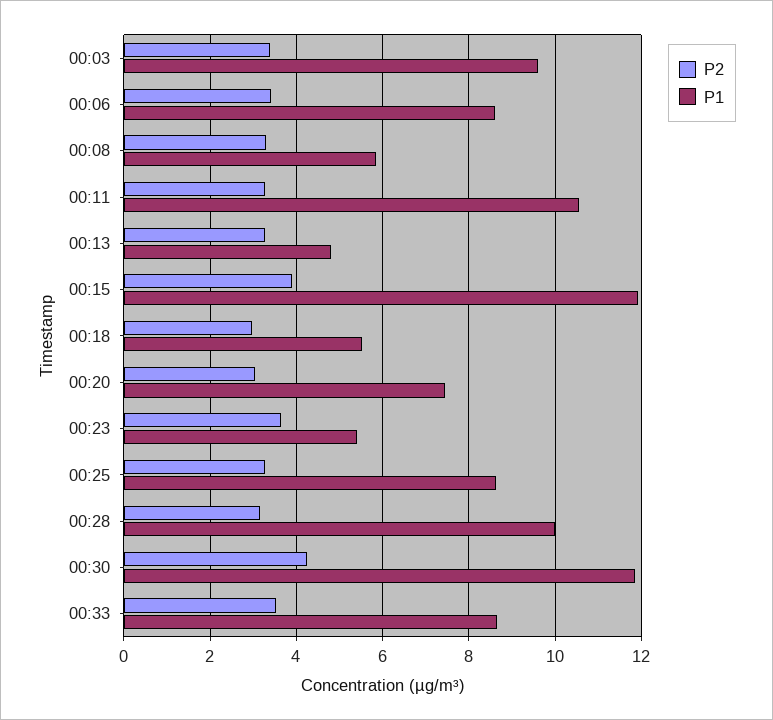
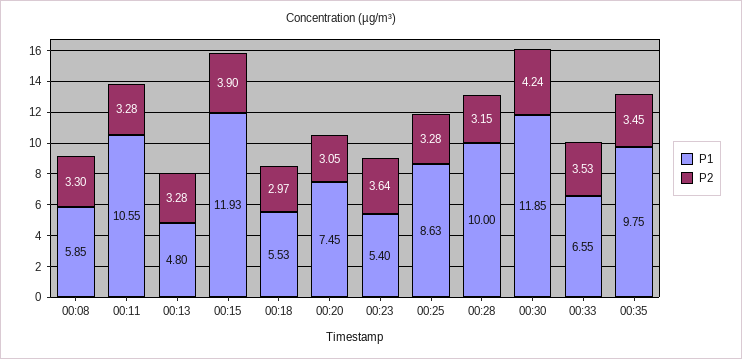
P2, 00:03: 3.4 -> none
P1, 00:03: 9.6 -> none
P2, 00:06: 3.4 -> none
P1, 00:06: 8.6 -> none
P1, 00:33: 8.6 -> 6.55
P1, 00:35: none -> 9.75
P2, 00:35: none -> 3.45

